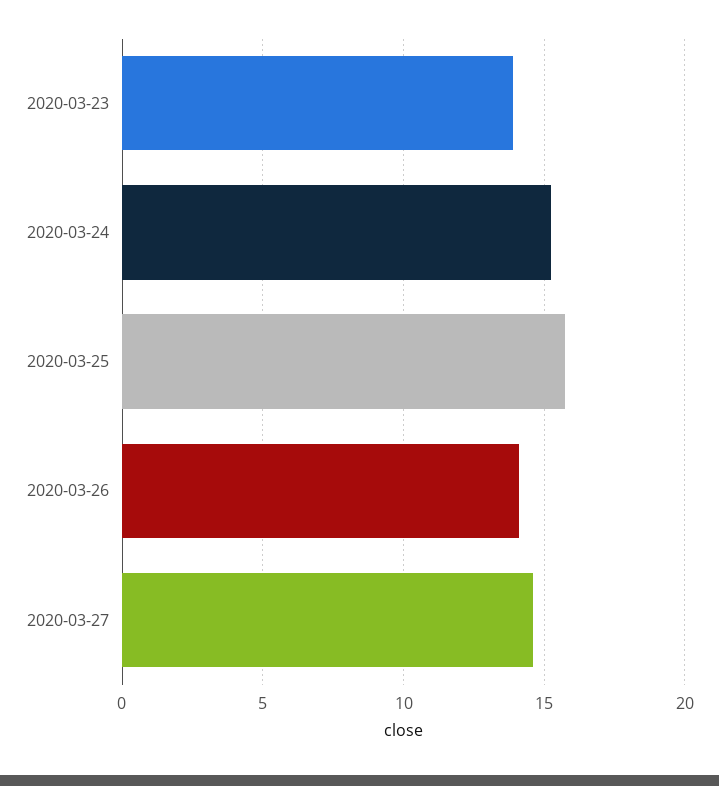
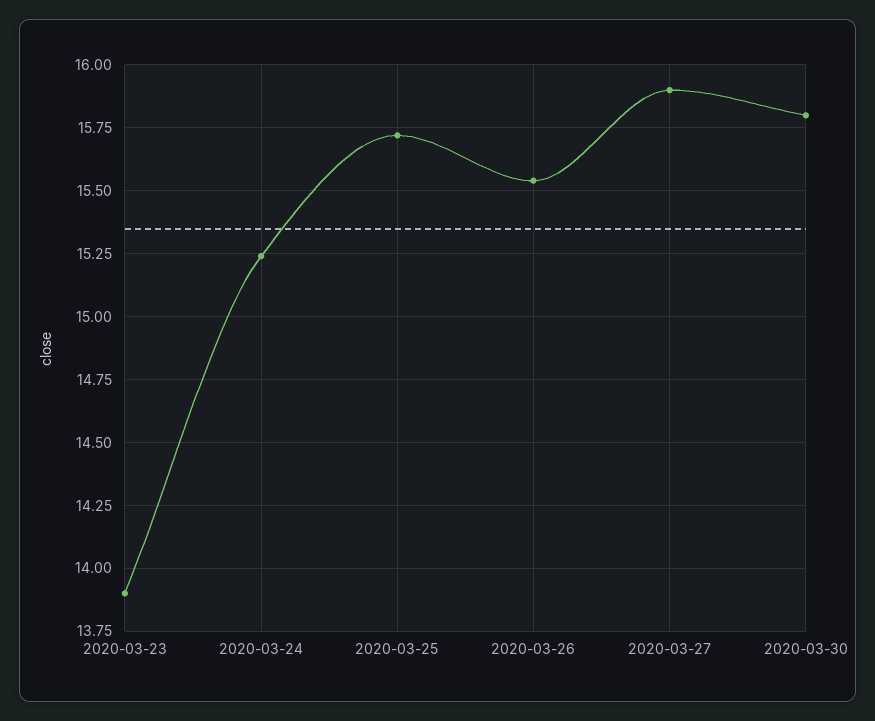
2020-03-26: 14 -> 15.55
2020-03-27: 14.5 -> 15.9
2020-03-30: none -> 15.8

